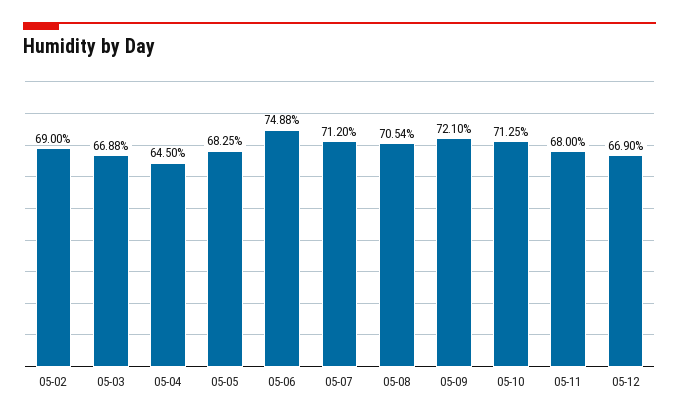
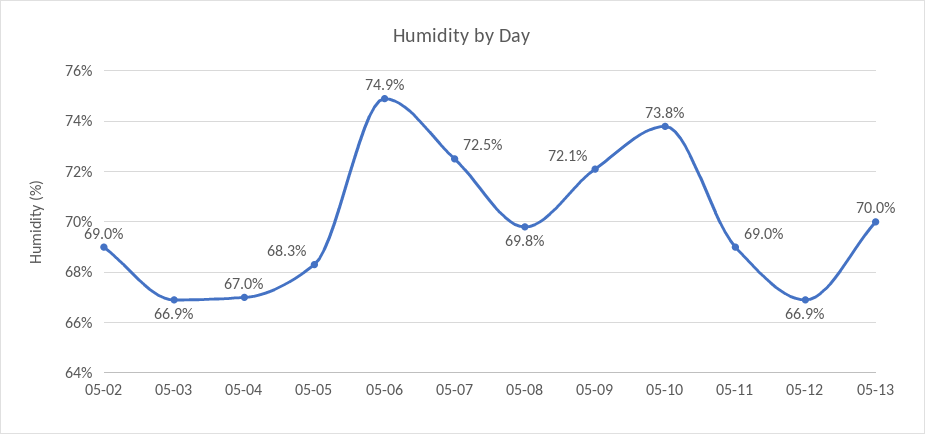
05-04: 64.5 -> 67
05-07: 71.2 -> 72.5
05-08: 70.54 -> 69.8
05-10: 71.25 -> 73.8
05-11: 68 -> 69
05-13: none -> 70

